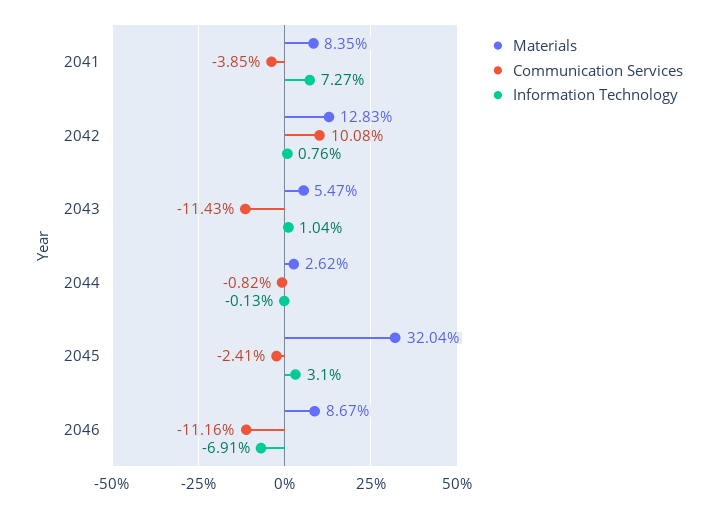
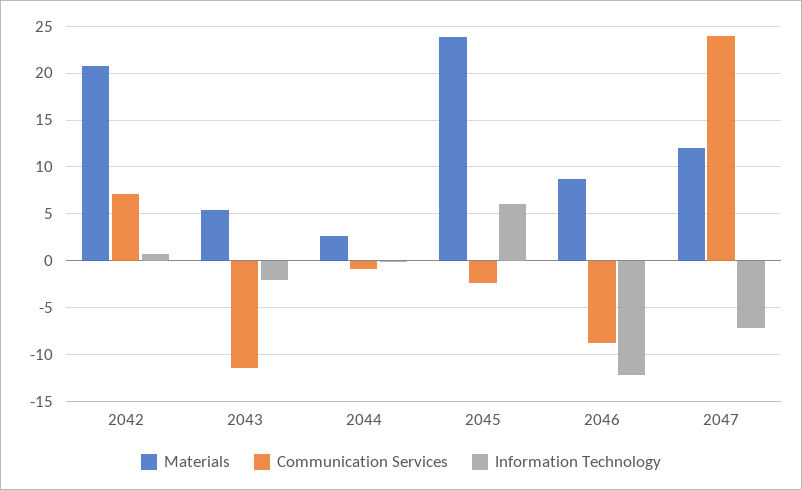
Materials, 2041: 8.35 -> none
Communication Services, 2041: -3.85 -> none
Information Technology, 2041: 7.27 -> none
Materials, 2042: 12.83 -> 21
Communication Services, 2042: 10.08 -> 7
Information Technology, 2043: 1.04 -> -2
Materials, 2045: 32.04 -> 24
Information Technology, 2045: 3.1 -> 6
Communication Services, 2046: -11.16 -> -9
Information Technology, 2046: -6.91 -> -12
Materials, 2047: none -> 12
Communication Services, 2047: none -> 24
Information Technology, 2047: none -> -7

